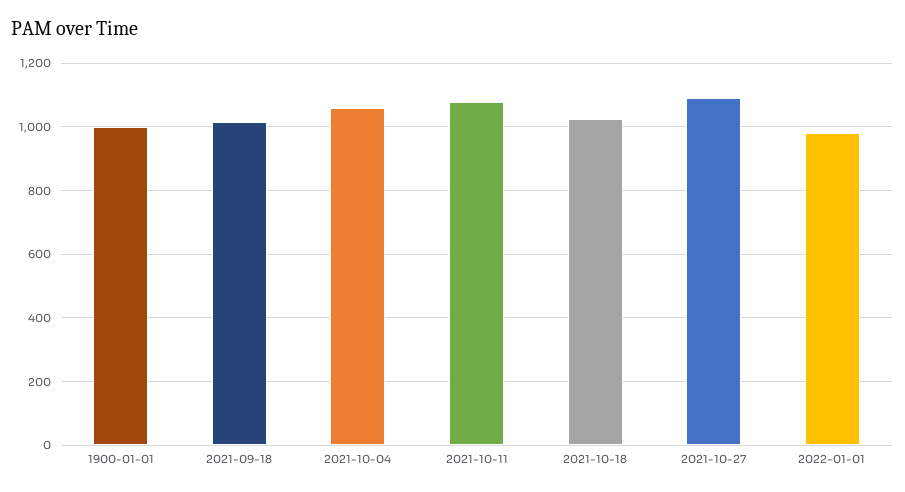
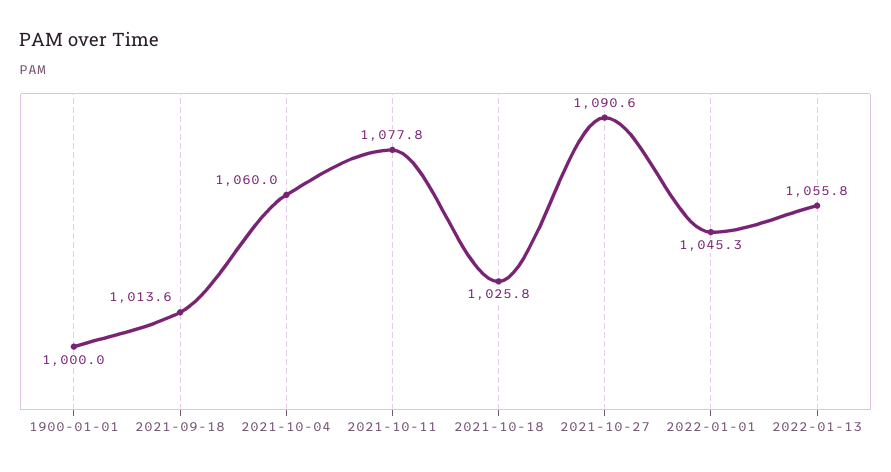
2022-01-01: 980 -> 1045.3
2022-01-13: none -> 1055.8

